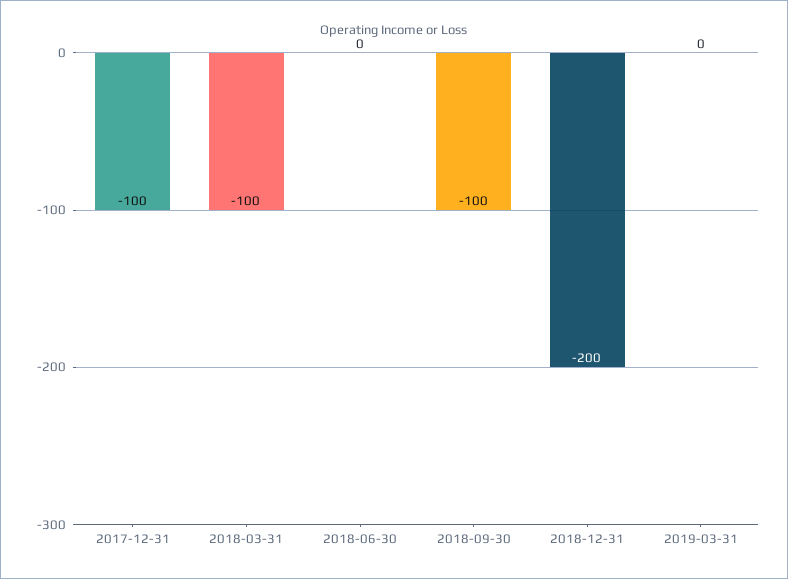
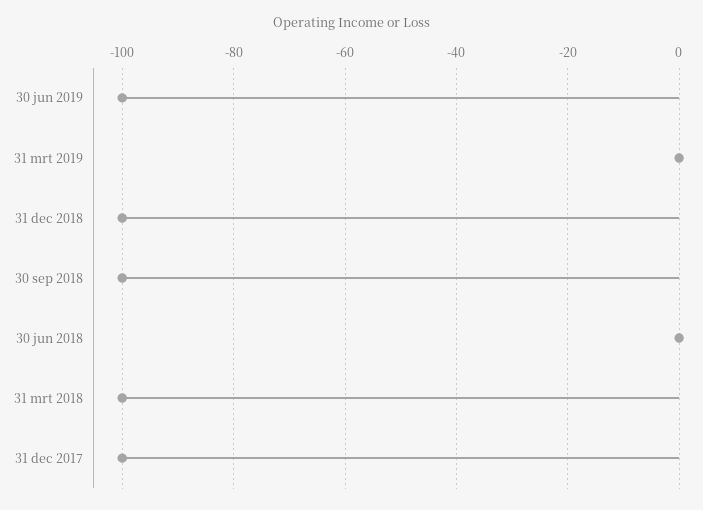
2018-12-31: -200 -> -100
30 jun 2019: none -> -100

